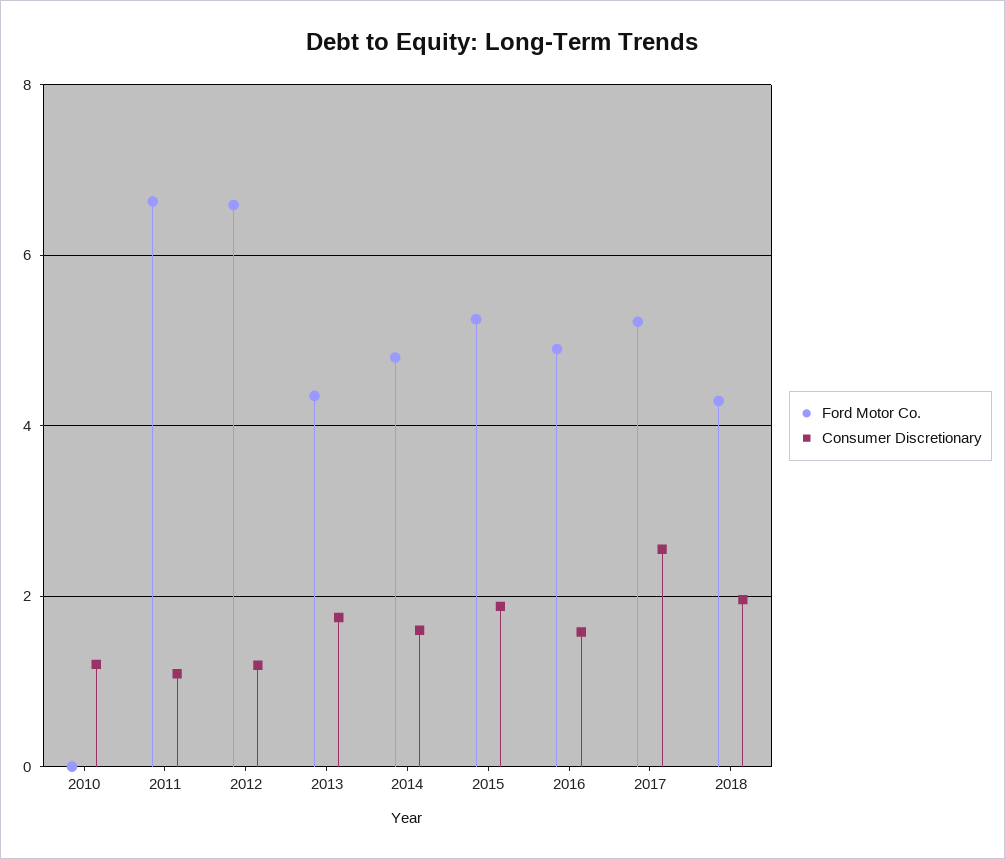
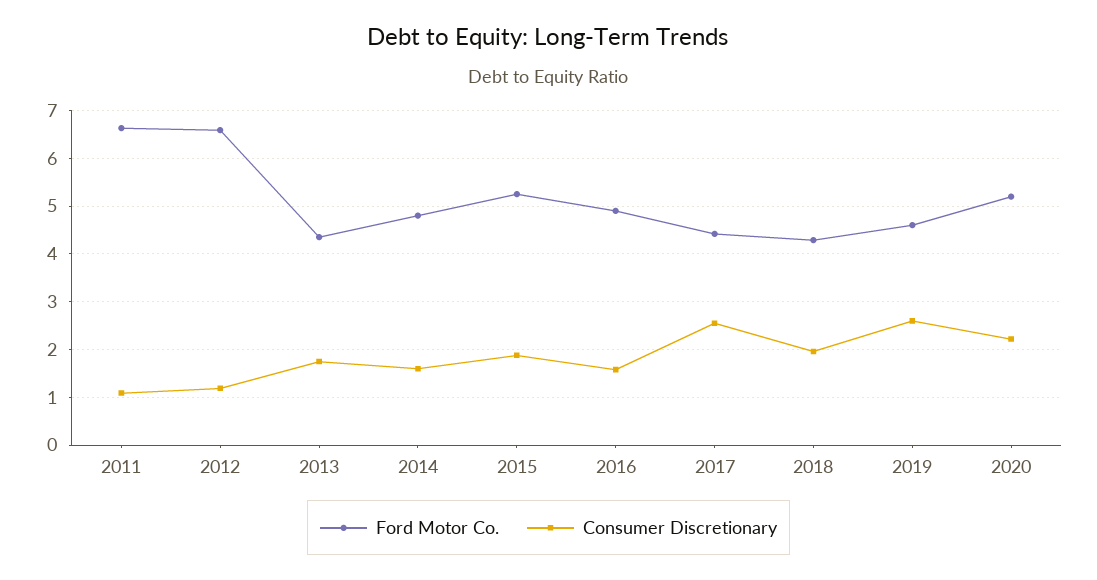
Ford Motor Co., 2010: 0 -> none
Consumer Discretionary, 2010: 1.2 -> none
Ford Motor Co., 2017: 5.2 -> 4.4
Ford Motor Co., 2019: none -> 4.6
Consumer Discretionary, 2019: none -> 2.6
Ford Motor Co., 2020: none -> 5.2
Consumer Discretionary, 2020: none -> 2.2

